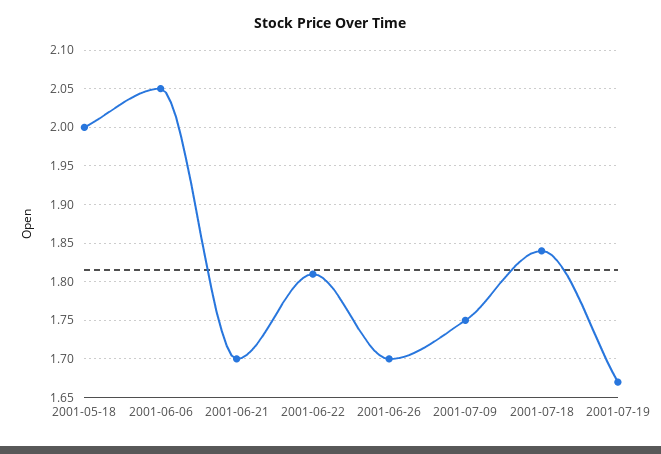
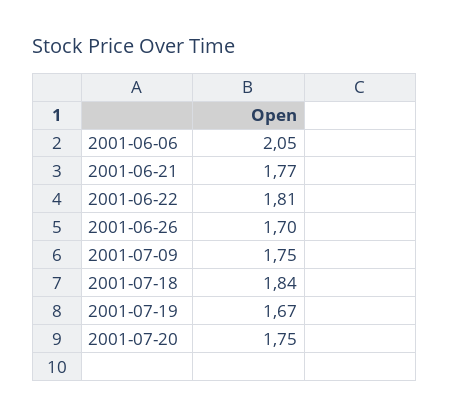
2001-05-18: 2 -> none
2001-06-21: 1.7 -> 1.77
2001-07-20: none -> 1.75

